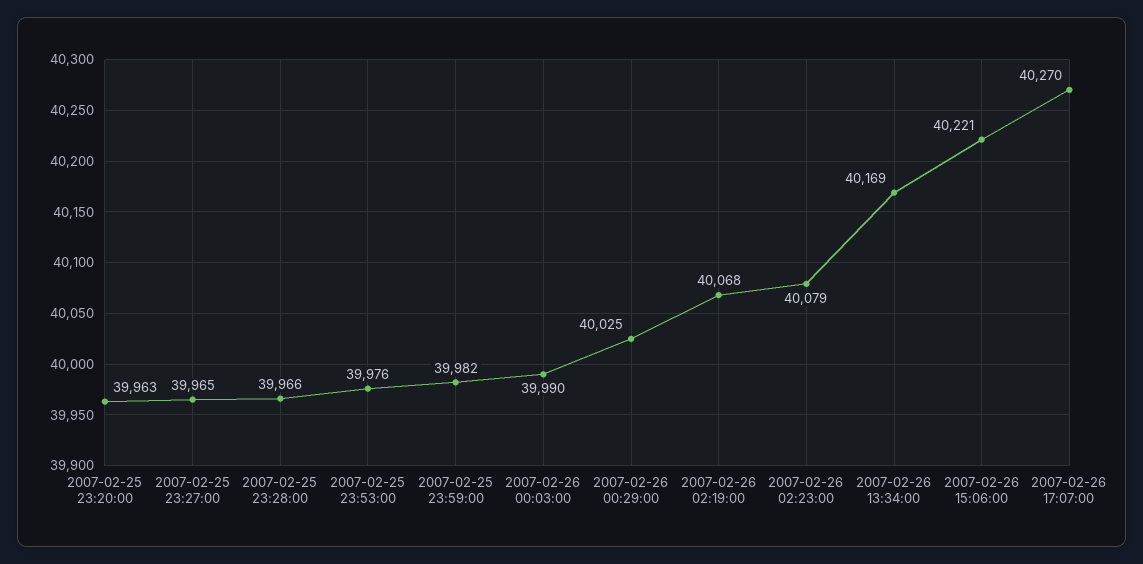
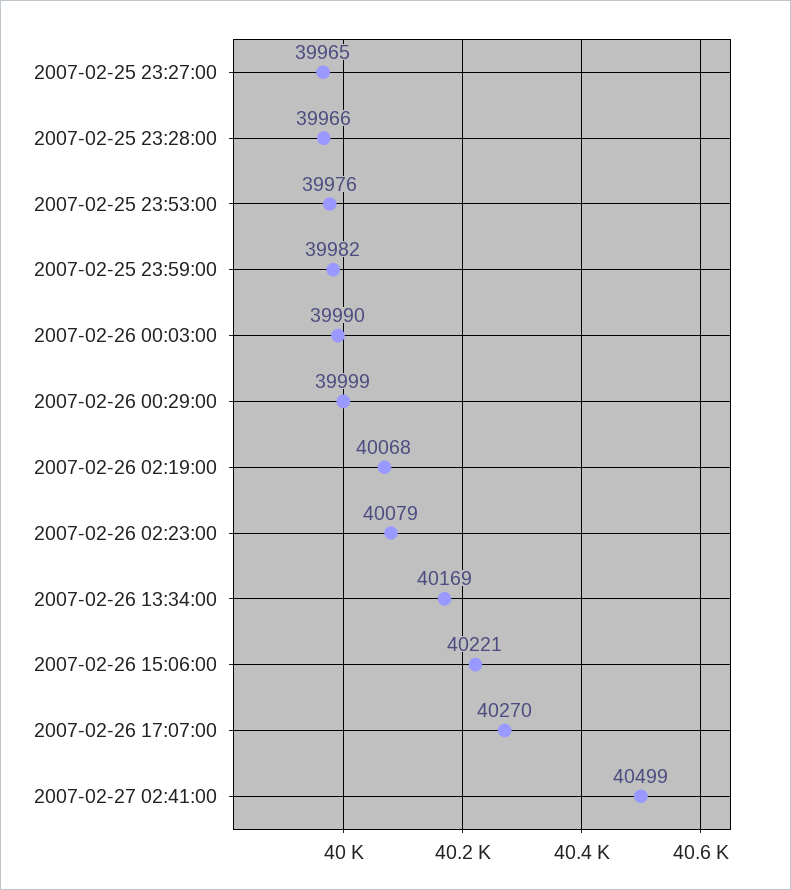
2007-02-25 23:20:00: 39963 -> none
2007-02-26 00:29:00: 40025 -> 39999
2007-02-27 02:41:00: none -> 40499

